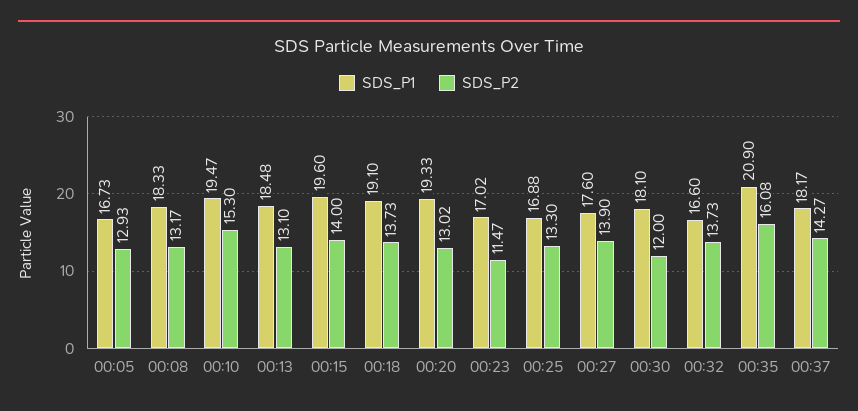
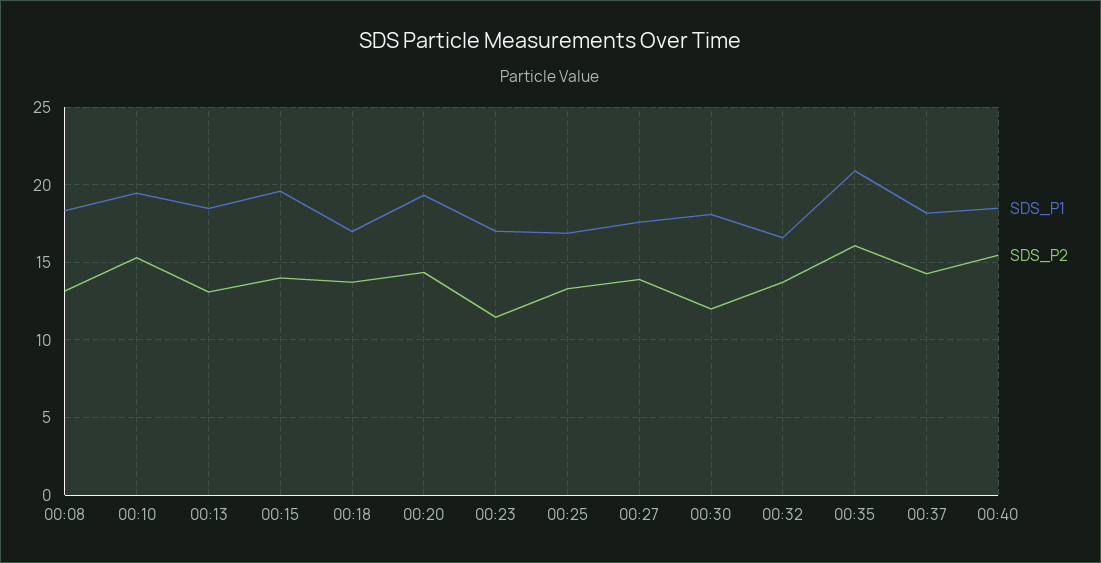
SDS_P1, 00:05: 16.73 -> none
SDS_P2, 00:05: 12.93 -> none
SDS_P1, 00:18: 19.1 -> 17
SDS_P2, 00:20: 13.02 -> 14.5
SDS_P1, 00:40: none -> 18.5
SDS_P2, 00:40: none -> 15.5

